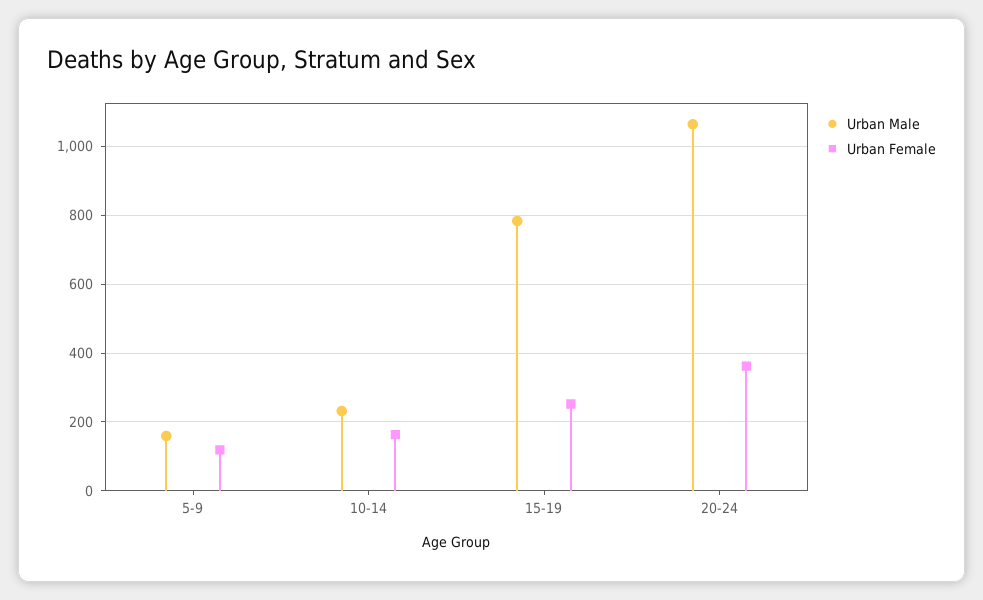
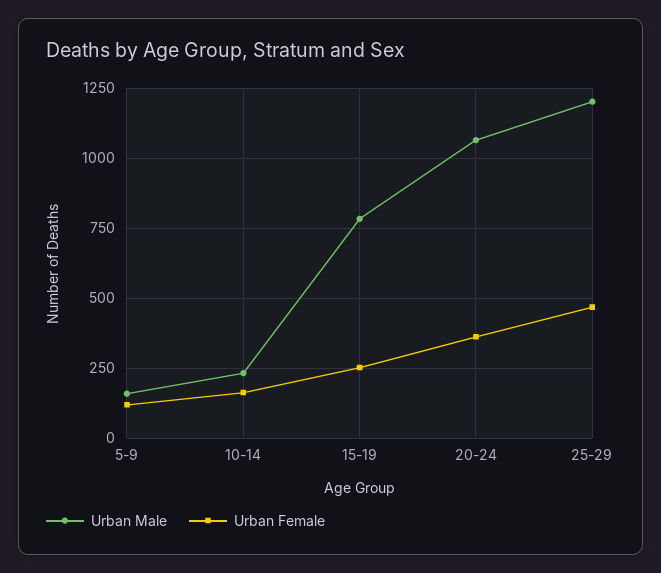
Urban Male, 25-29: none -> 1200
Urban Female, 25-29: none -> 475

